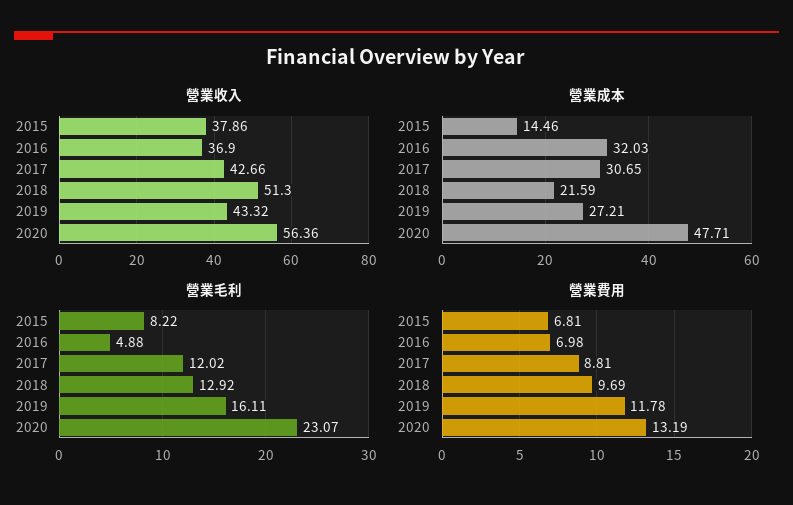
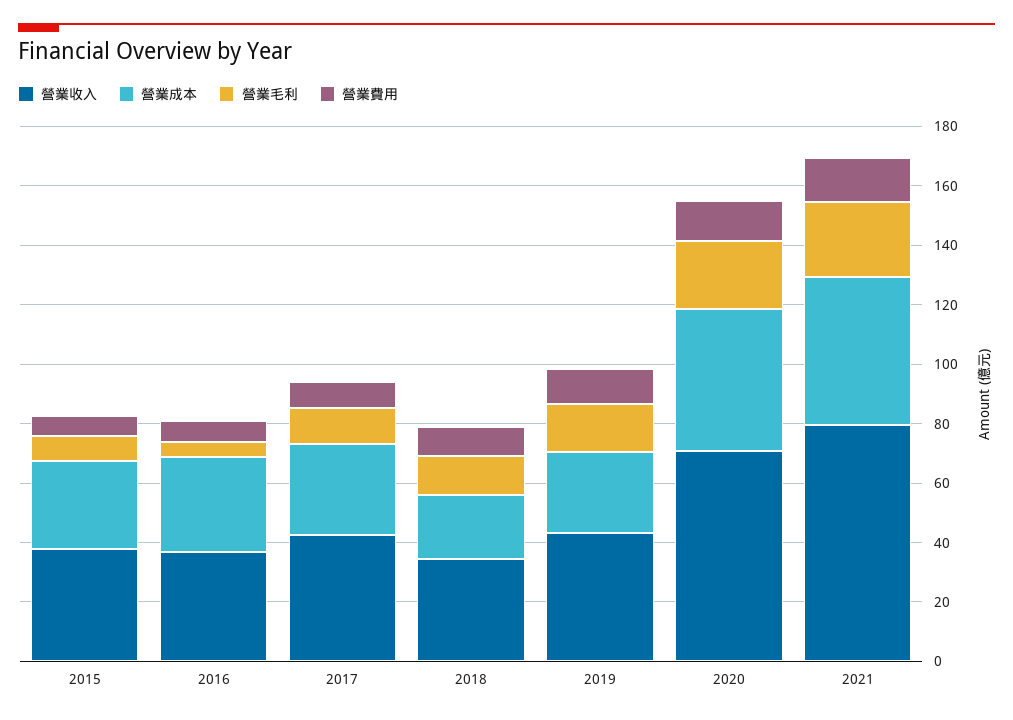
營業收入, 2018: 51.3 -> 35
營業收入, 2020: 56.36 -> 70
營業成本, 2015: 14.46 -> 30
營業收入, 2021: none -> 80
營業成本, 2021: none -> 50
營業毛利, 2021: none -> 25
營業費用, 2021: none -> 15

